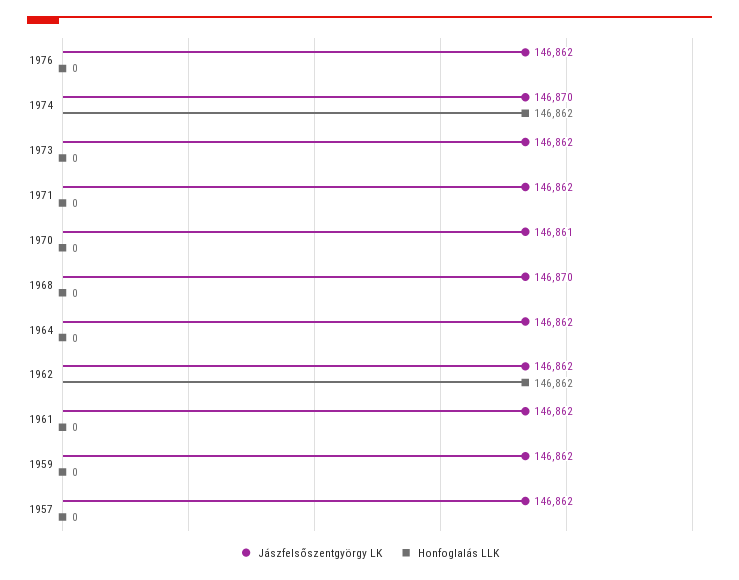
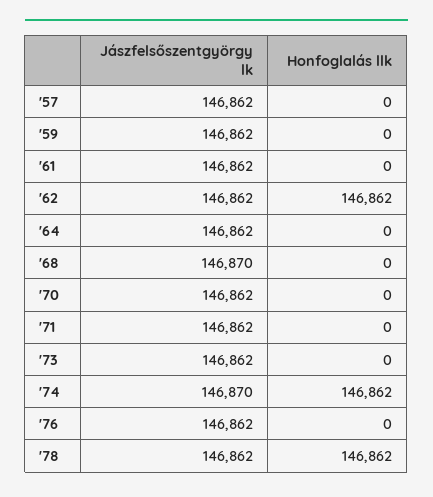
Jászfelsőszentgyörgy LK, 1970: 146861 -> 146862
Jászfelsőszentgyörgy LK, '78: none -> 146862
Honfoglalás LLK, '78: none -> 146862

